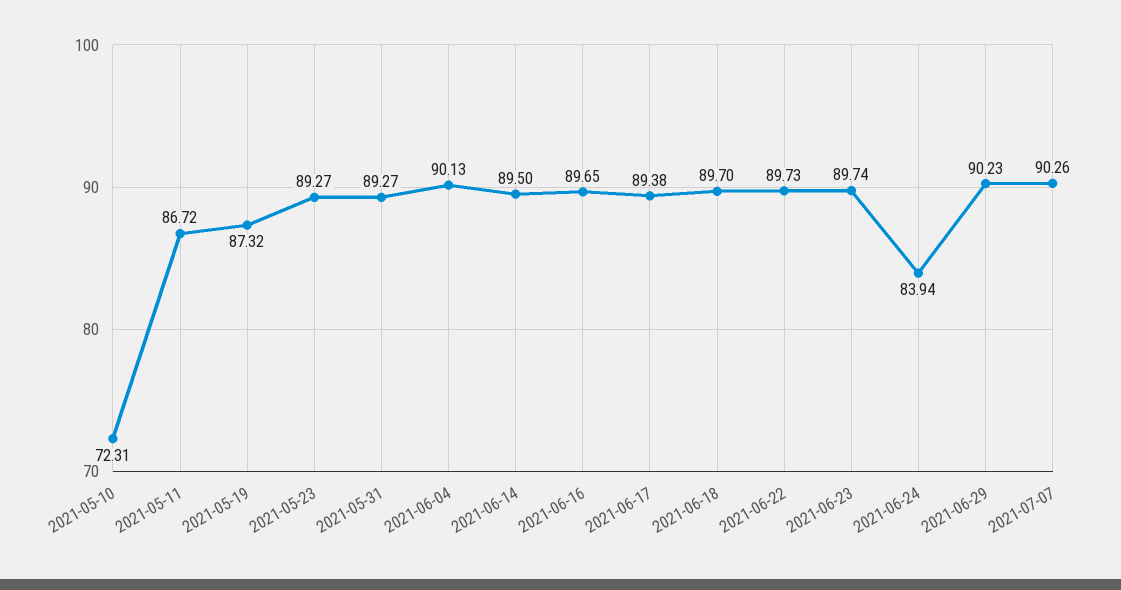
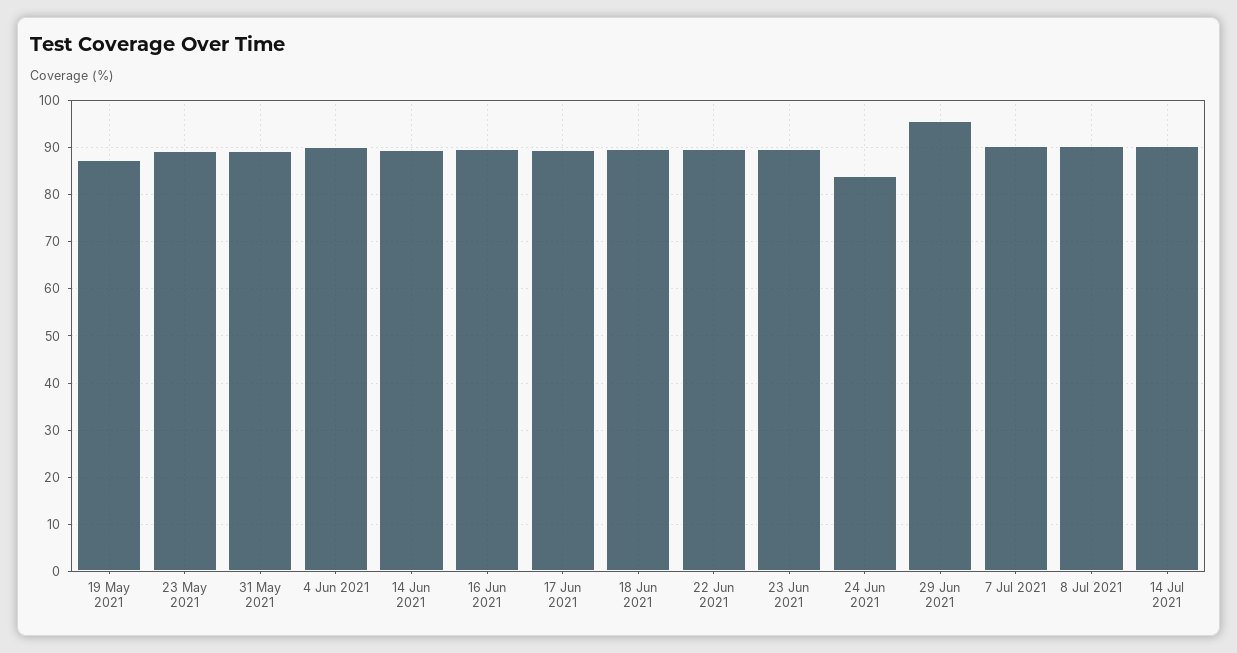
2021-05-10: 72.31 -> none
2021-05-11: 86.72 -> none
2021-06-29: 90.23 -> 96
8 Jul 2021: none -> 90
14 Jul 2021: none -> 90

